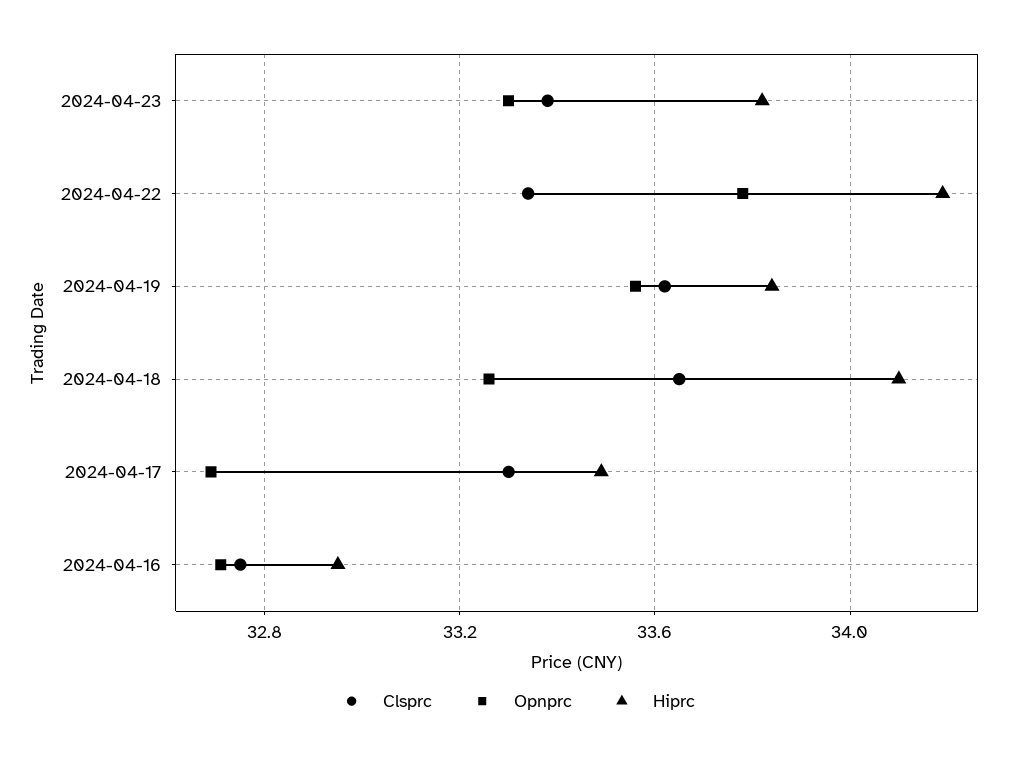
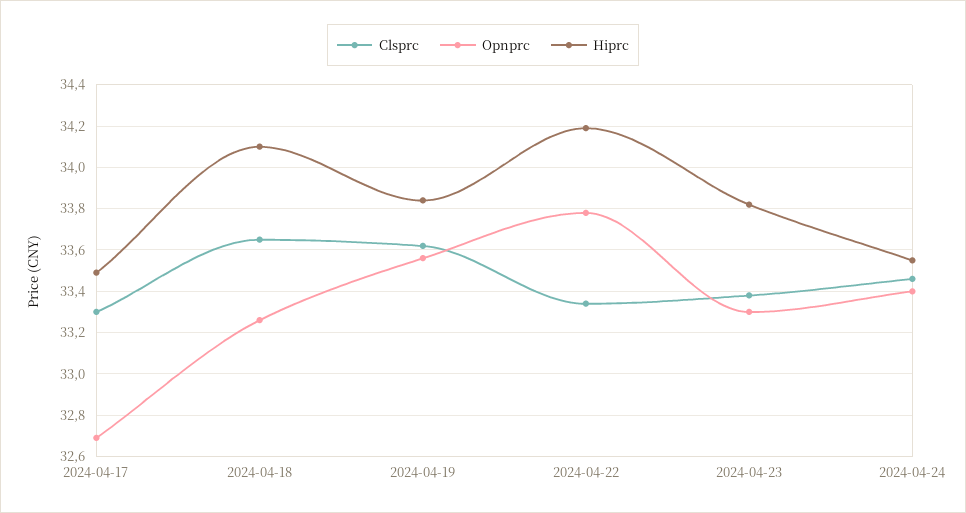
Clsprc, 2024-04-16: 32.75 -> none
Opnprc, 2024-04-16: 32.7 -> none
Hiprc, 2024-04-16: 32.95 -> none
Clsprc, 2024-04-24: none -> 33.45
Opnprc, 2024-04-24: none -> 33.4
Hiprc, 2024-04-24: none -> 33.55

